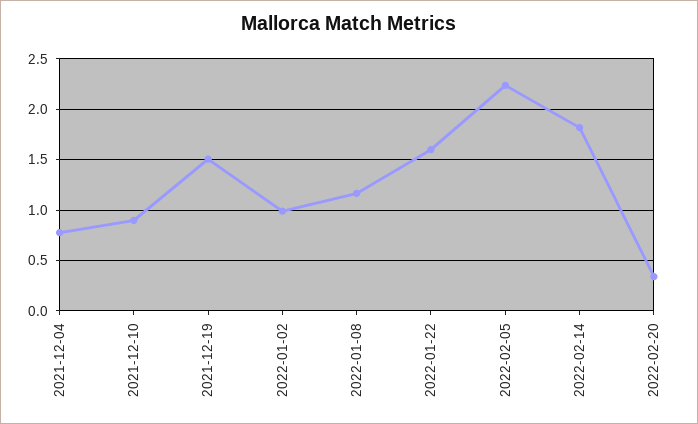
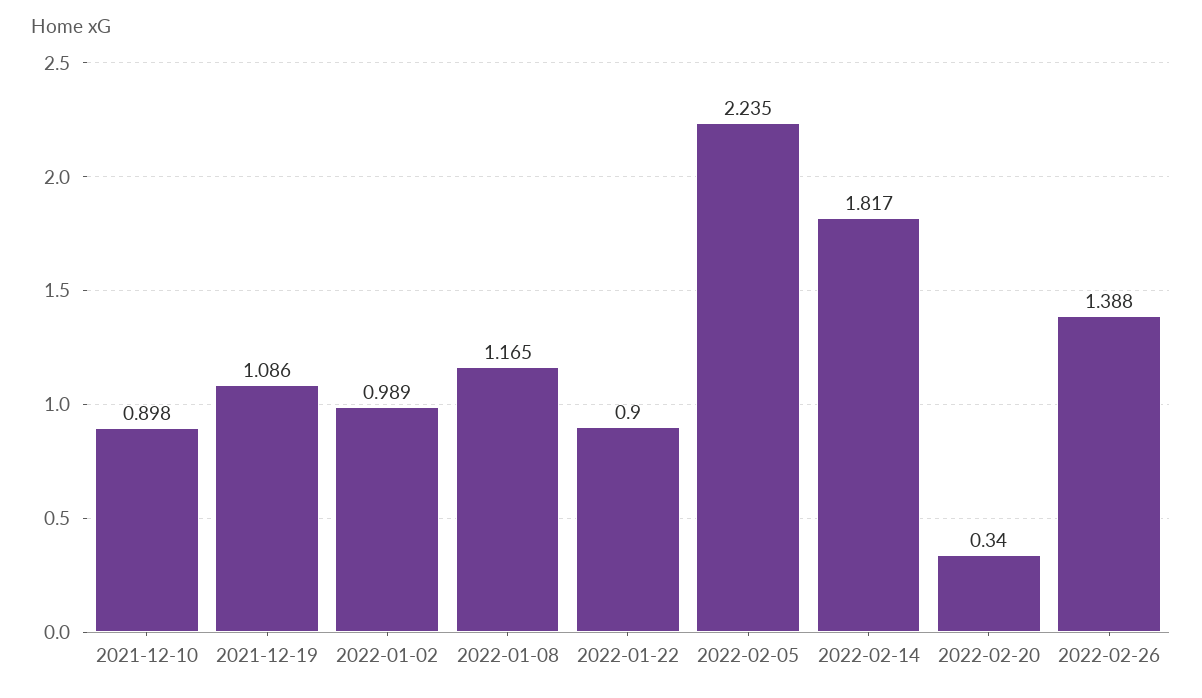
2021-12-04: 0.8 -> none
2021-12-19: 1.5 -> 1.086
2022-01-22: 1.6 -> 0.9
2022-02-26: none -> 1.388

